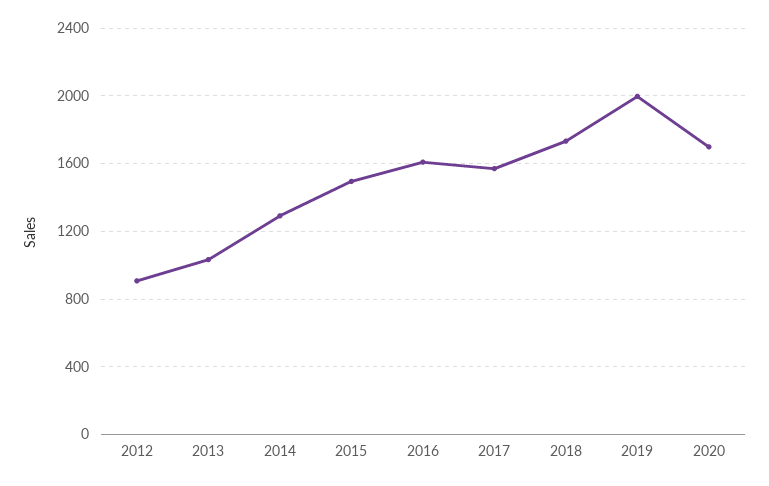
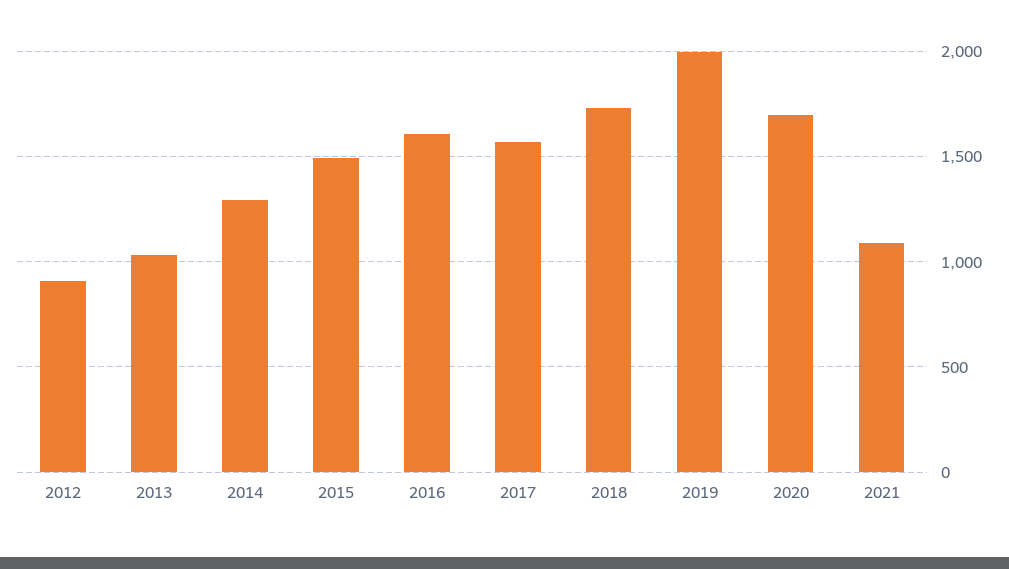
2021: none -> 1100

